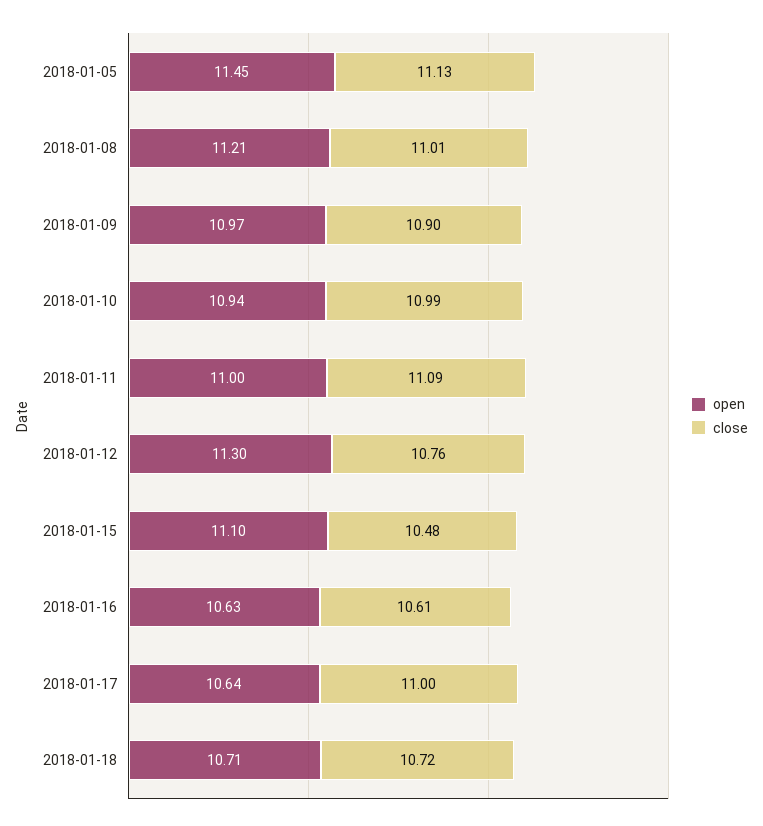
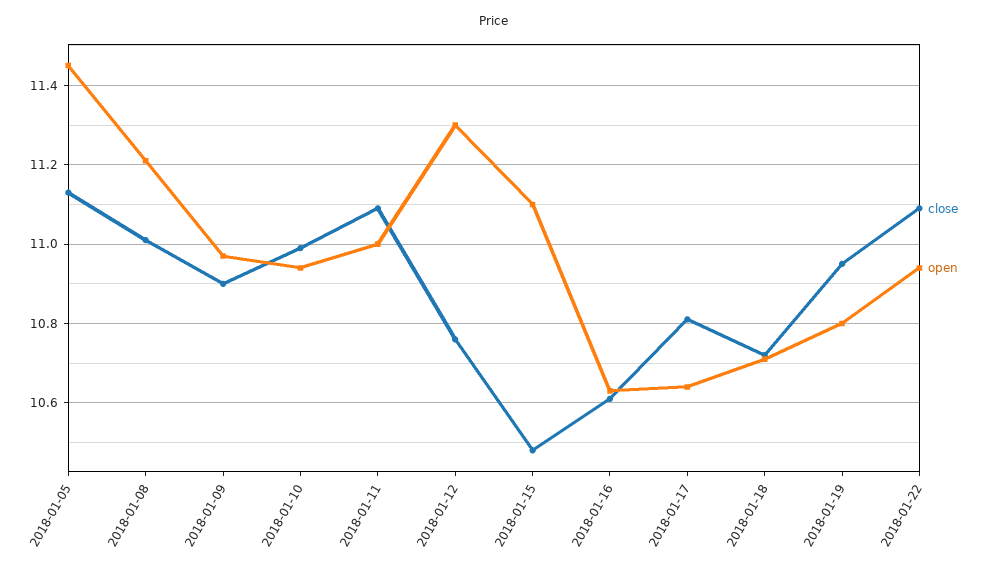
close, 2018-01-17: 11 -> 10.8
close, 2018-01-19: none -> 10.95
open, 2018-01-19: none -> 10.8
close, 2018-01-22: none -> 11.1
open, 2018-01-22: none -> 10.95

